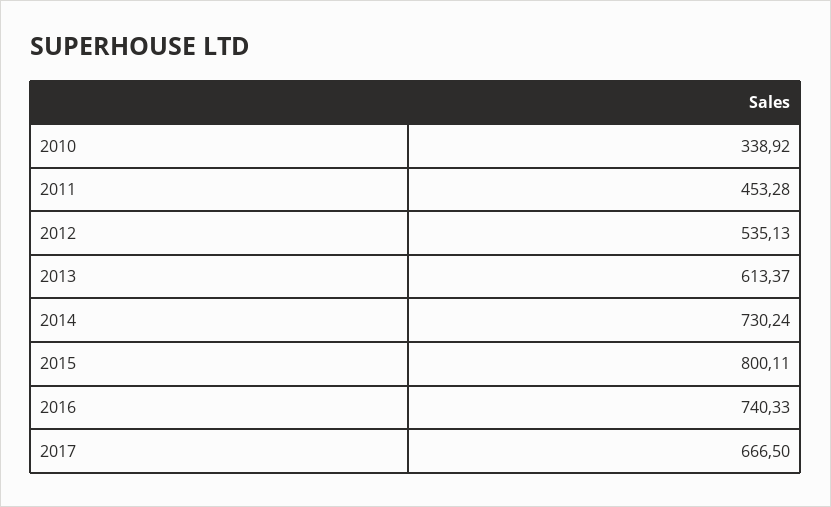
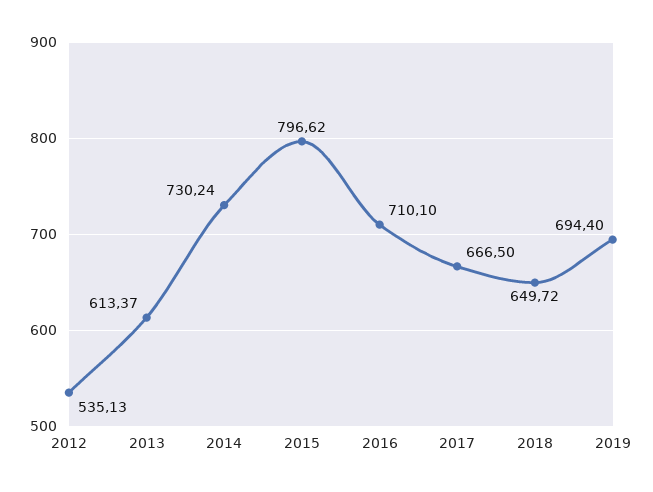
2010: 338.92 -> none
2011: 453.28 -> none
2015: 800.11 -> 796.62
2016: 740.33 -> 710.1
2018: none -> 649.72
2019: none -> 694.4

